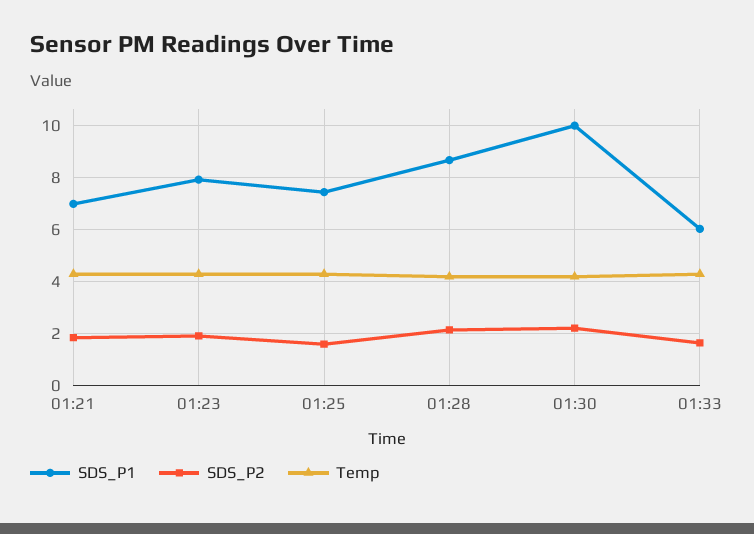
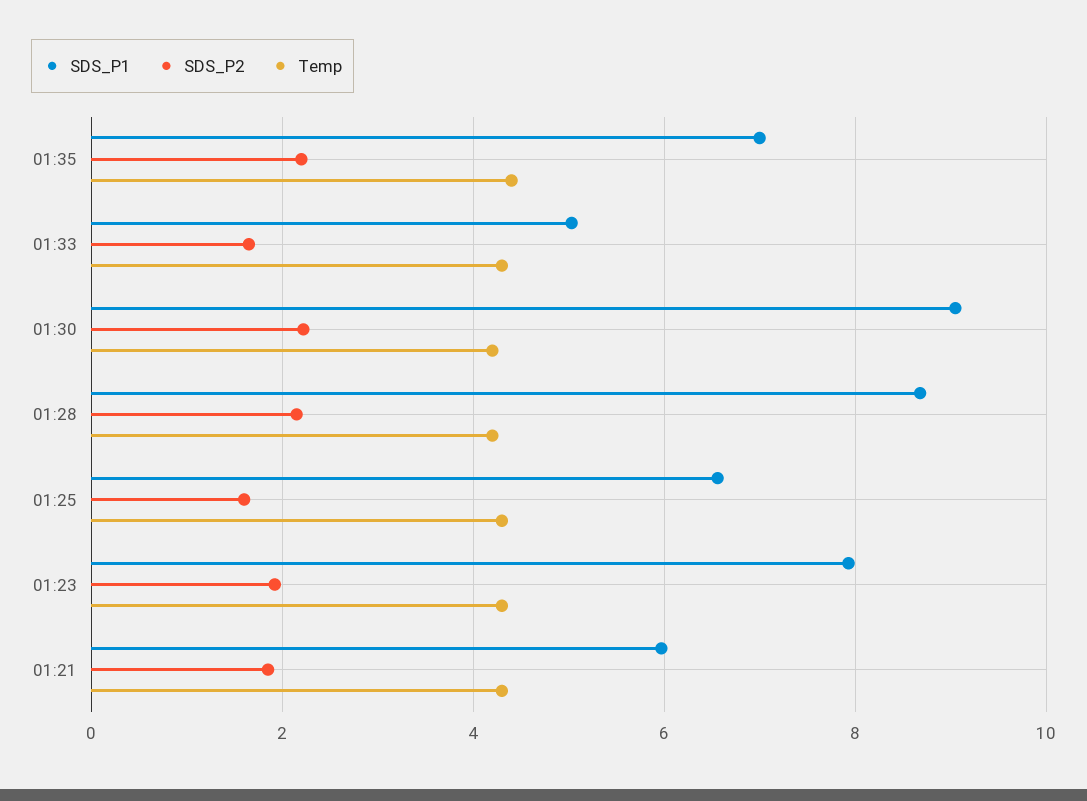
SDS_P1, 01:21: 7 -> 6
SDS_P1, 01:25: 7.5 -> 6.6
SDS_P1, 01:30: 10 -> 9
SDS_P1, 01:33: 6 -> 5
SDS_P1, 01:35: none -> 7
SDS_P2, 01:35: none -> 2.2
Temp, 01:35: none -> 4.4

